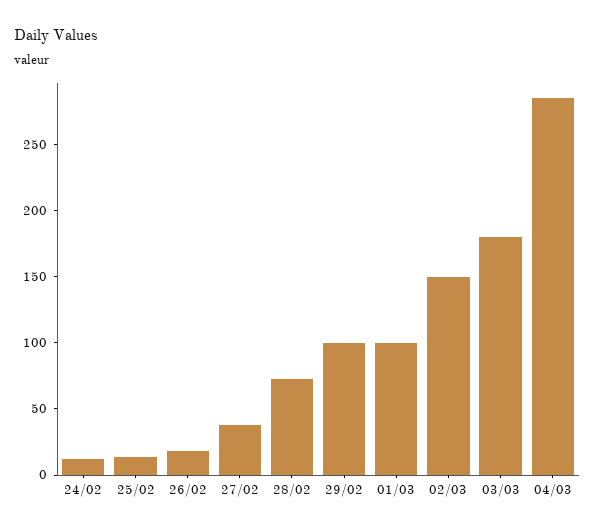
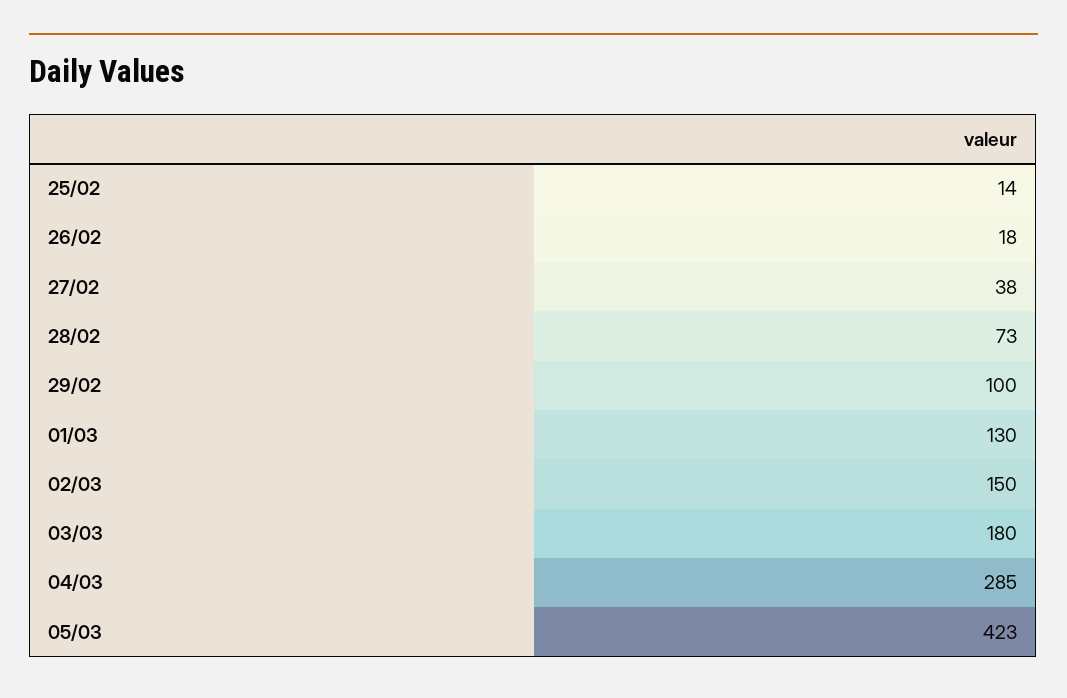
24/02: 10 -> none
01/03: 100 -> 130
05/03: none -> 423

